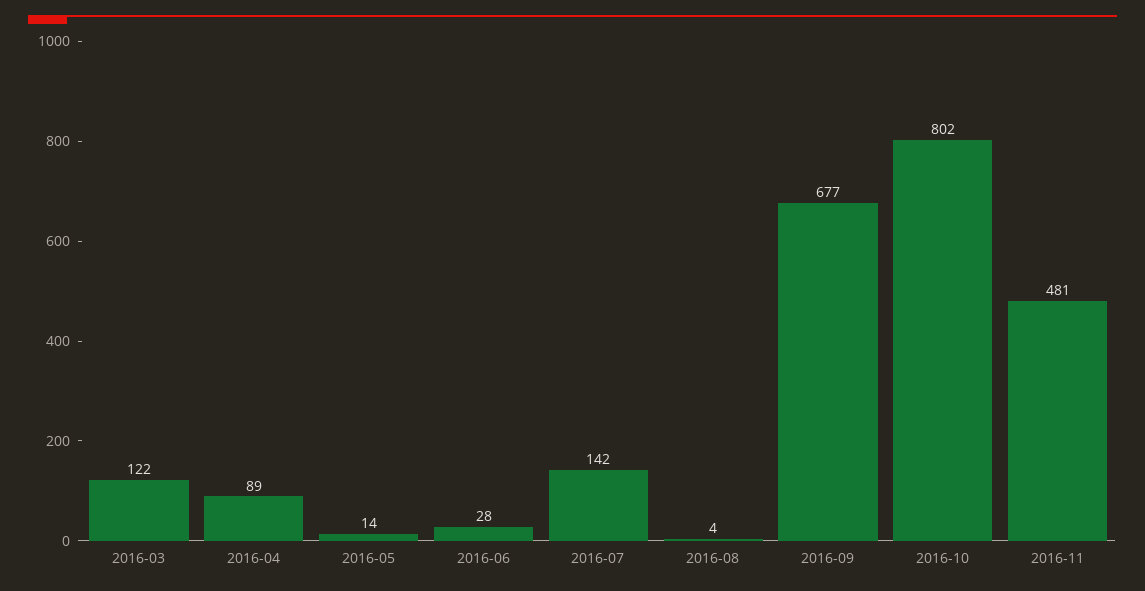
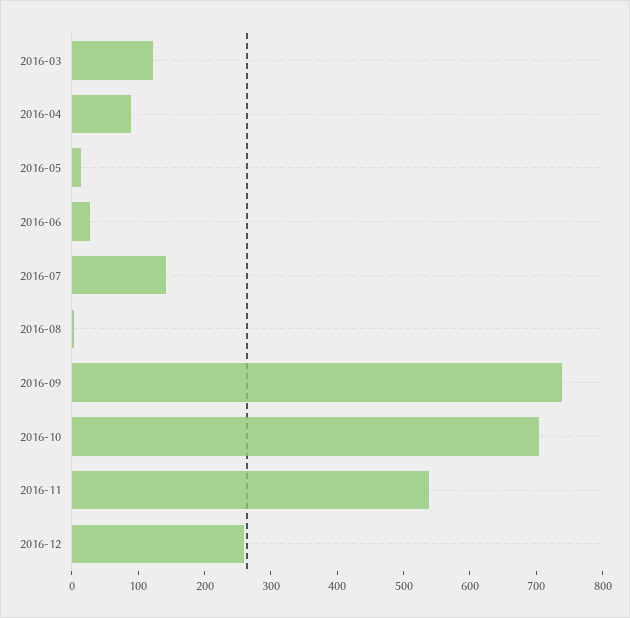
2016-09: 677 -> 740
2016-10: 802 -> 700
2016-11: 481 -> 540
2016-12: none -> 260

